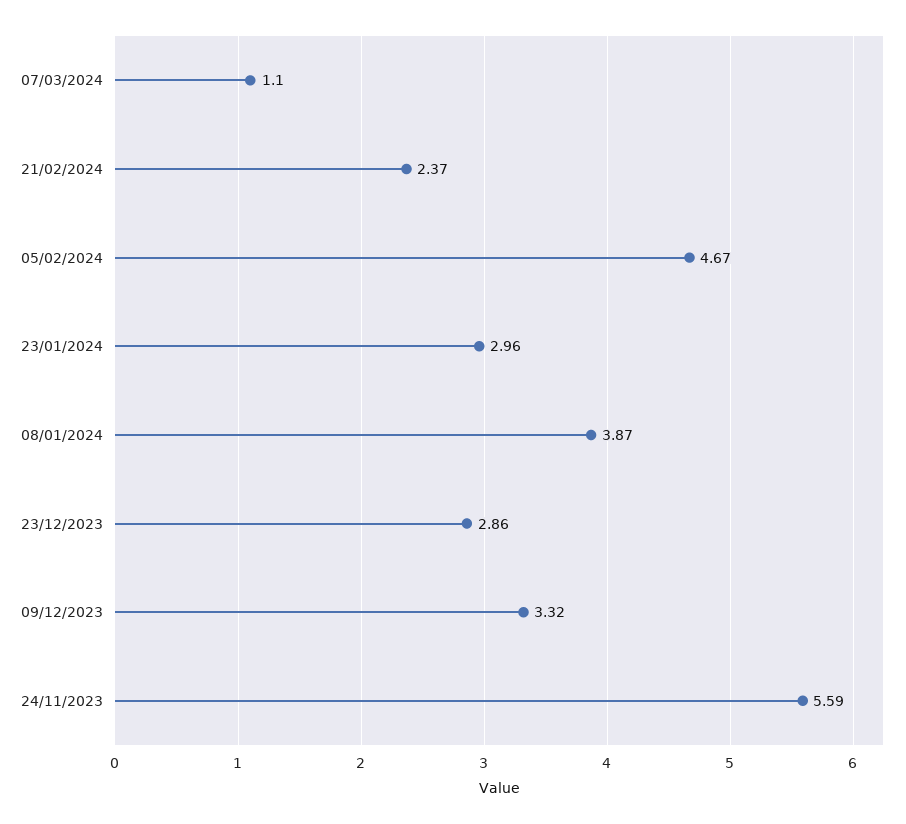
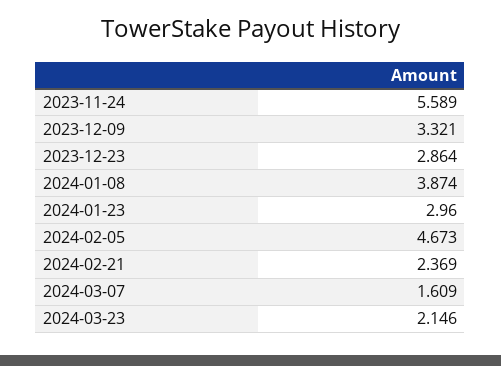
07/03/2024: 1.1 -> 1.609
2024-03-23: none -> 2.146

